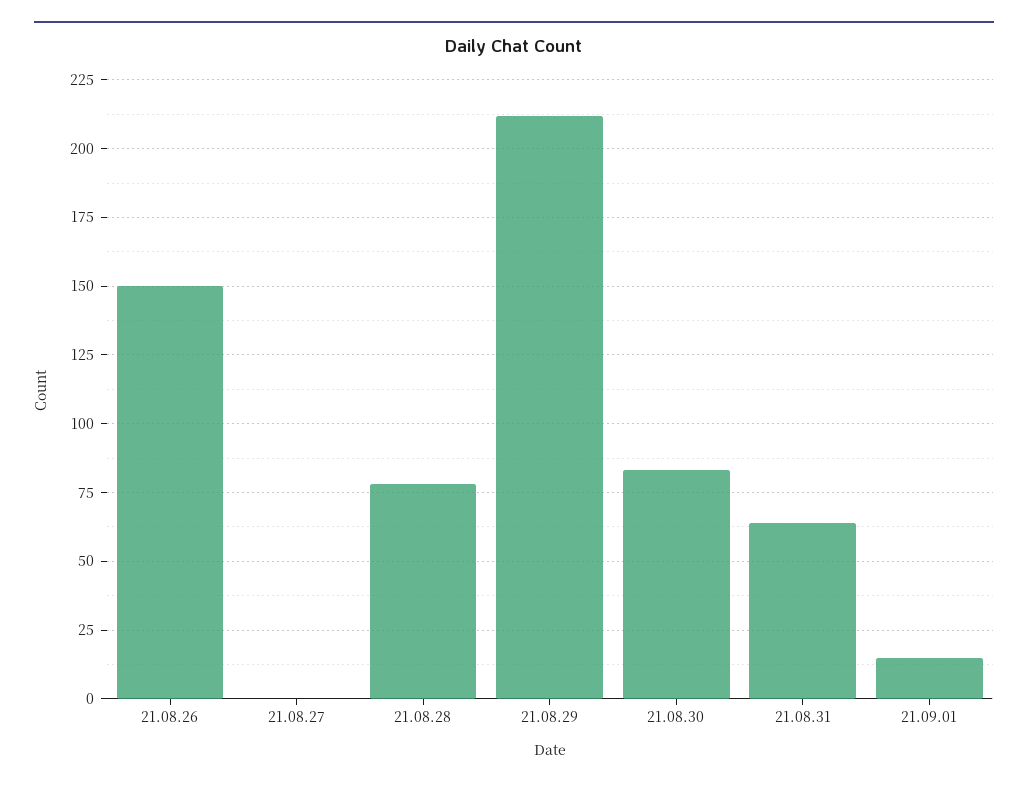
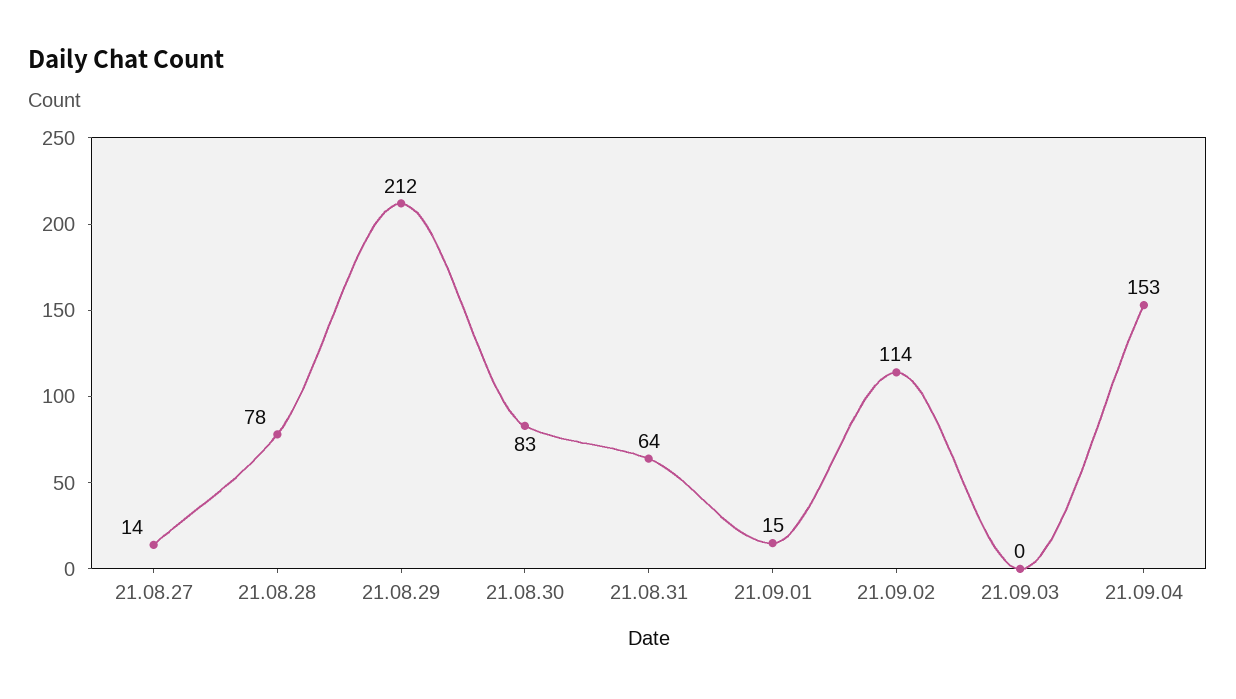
21.08.26: 150 -> none
21.08.27: 0 -> 14
21.09.02: none -> 114
21.09.03: none -> 0
21.09.04: none -> 153

